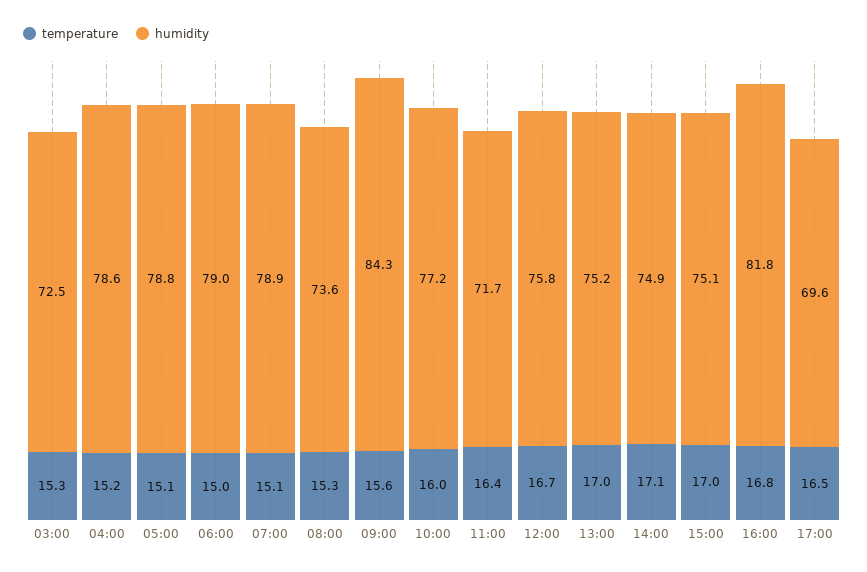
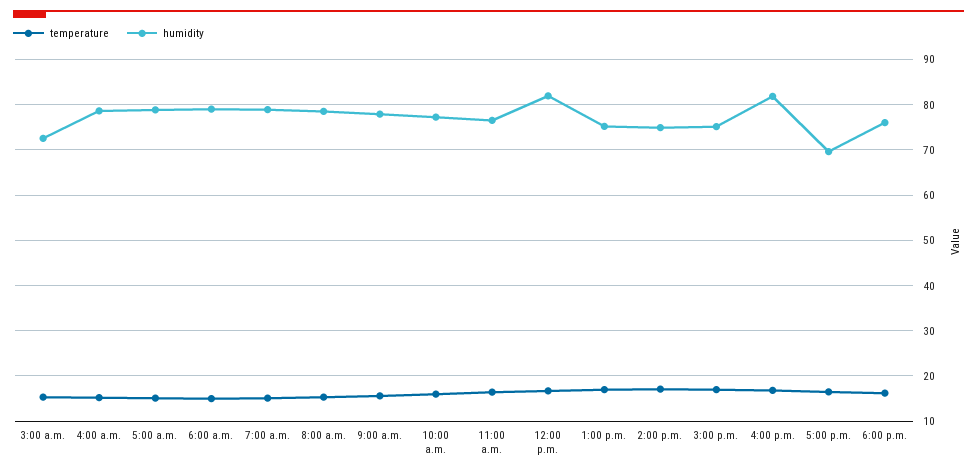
humidity, 08:00: 73.6 -> 78
humidity, 09:00: 84.3 -> 78
humidity, 11:00: 71.7 -> 76
humidity, 12:00: 75.8 -> 82
temperature, 6:00 p.m.: none -> 16
humidity, 6:00 p.m.: none -> 76

